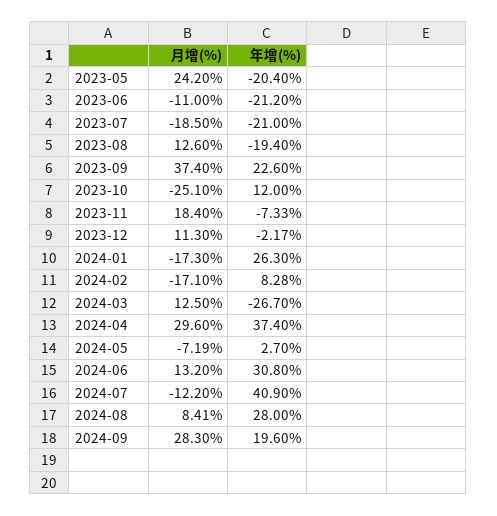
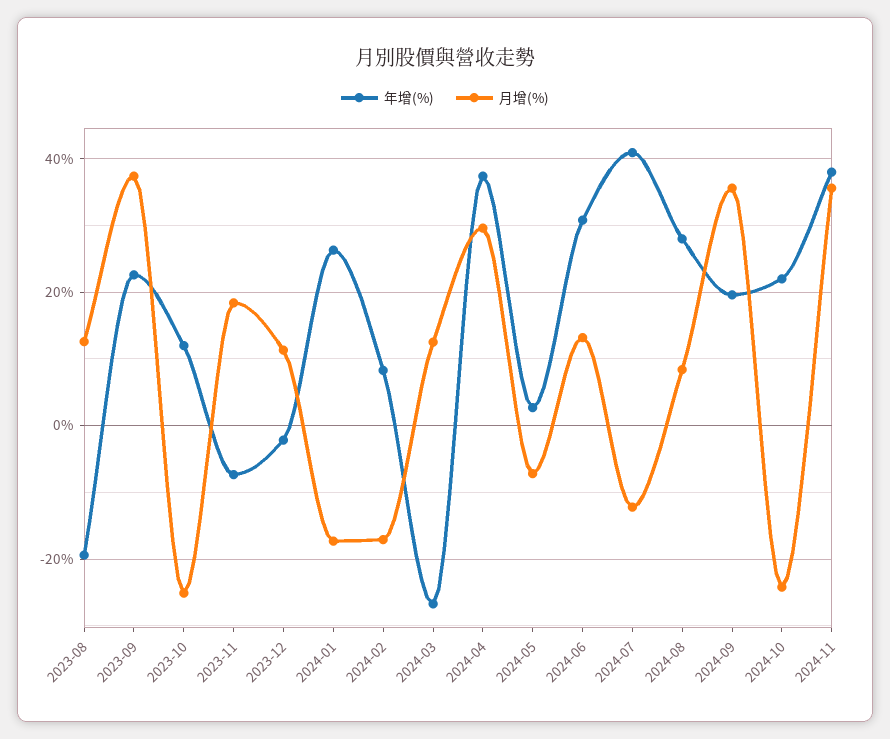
月增(%), 2023-05: 24.2 -> none
年增(%), 2023-05: -20.4 -> none
月增(%), 2023-06: -11 -> none
年增(%), 2023-06: -21.2 -> none
月增(%), 2023-07: -18.5 -> none
年增(%), 2023-07: -21 -> none
月增(%), 2024-09: 28.3 -> 36
年增(%), 2024-10: none -> 22
月增(%), 2024-10: none -> -24
年增(%), 2024-11: none -> 38
月增(%), 2024-11: none -> 36

